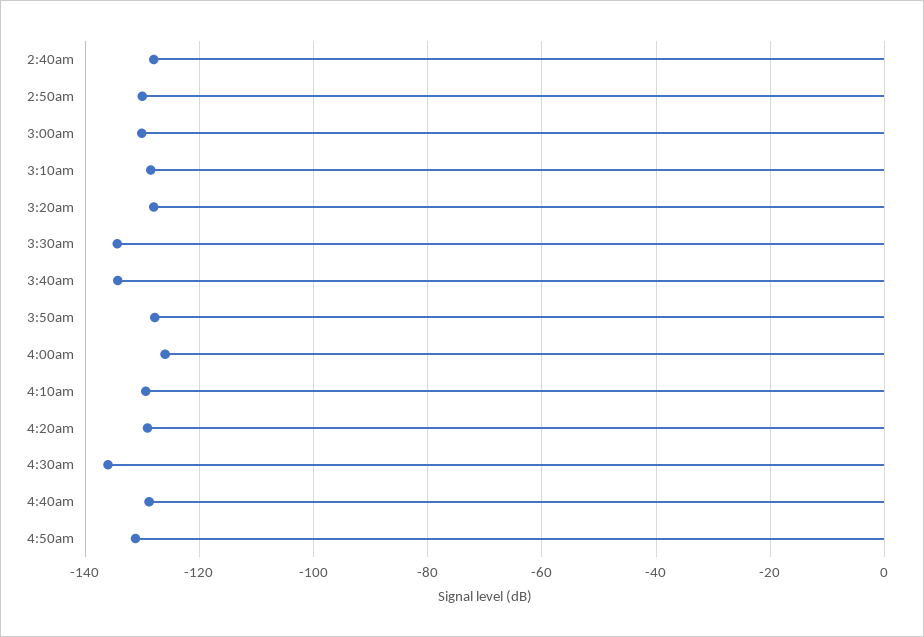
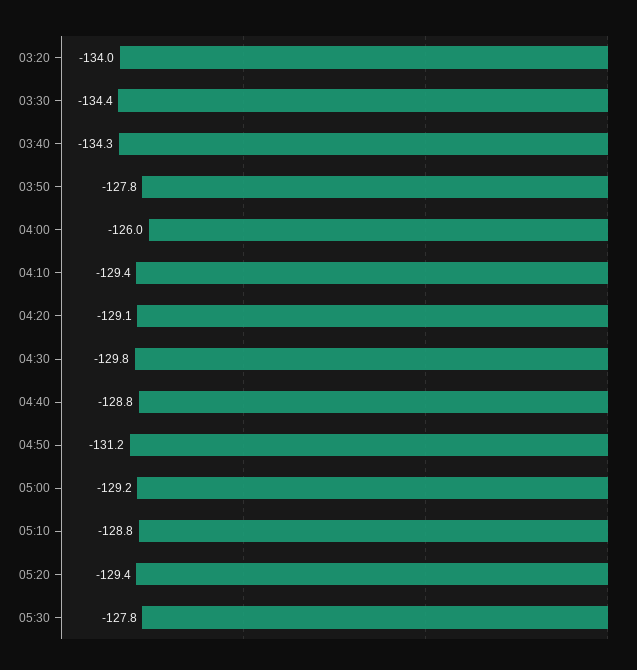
2:40am: -128 -> none
2:50am: -130 -> none
3:00am: -130 -> none
3:10am: -128 -> none
3:20am: -128 -> -134
4:30am: -136 -> -129.8
05:00: none -> -129.2
05:10: none -> -128.8
05:20: none -> -129.4
05:30: none -> -127.8

